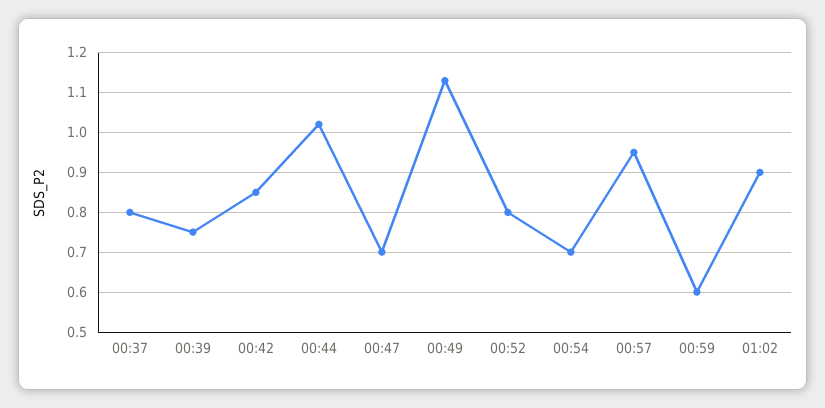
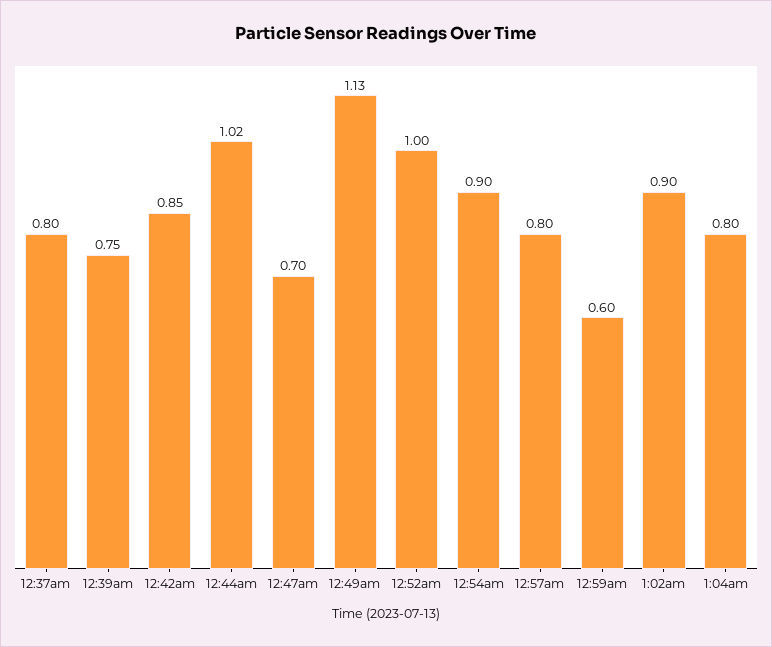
00:52: 0.8 -> 1
00:54: 0.7 -> 0.9
00:57: 0.95 -> 0.8
1:04am: none -> 0.8

